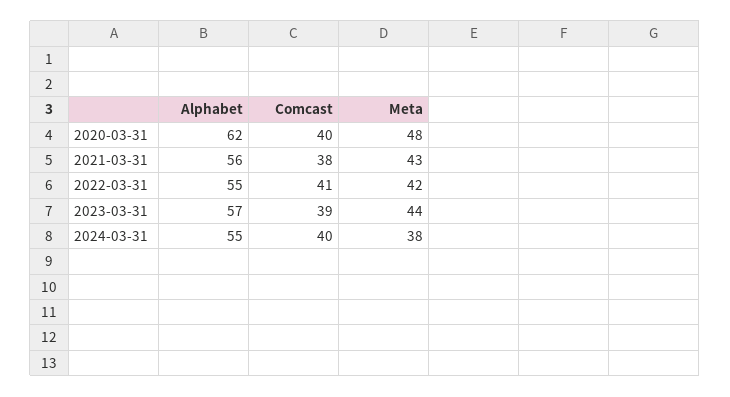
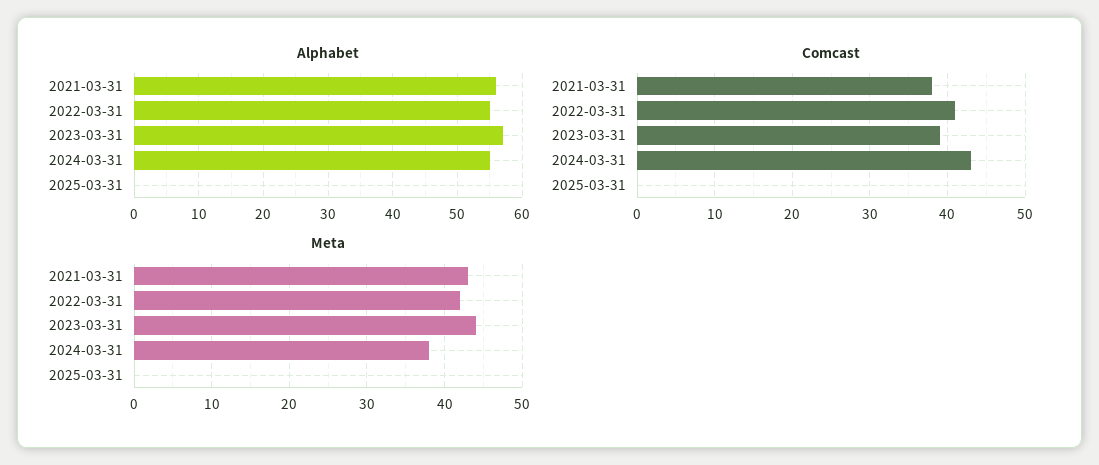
Alphabet, 2020-03-31: 62 -> none
Comcast, 2020-03-31: 40 -> none
Meta, 2020-03-31: 48 -> none
Comcast, 2024-03-31: 40 -> 43
Alphabet, 2025-03-31: none -> 0
Comcast, 2025-03-31: none -> 0
Meta, 2025-03-31: none -> 0

